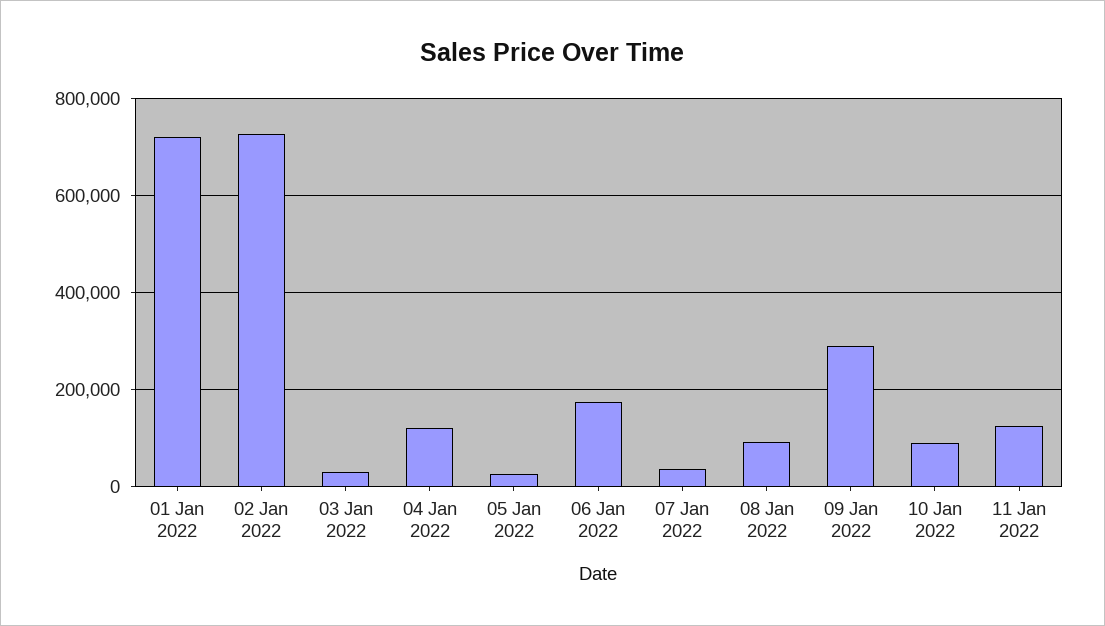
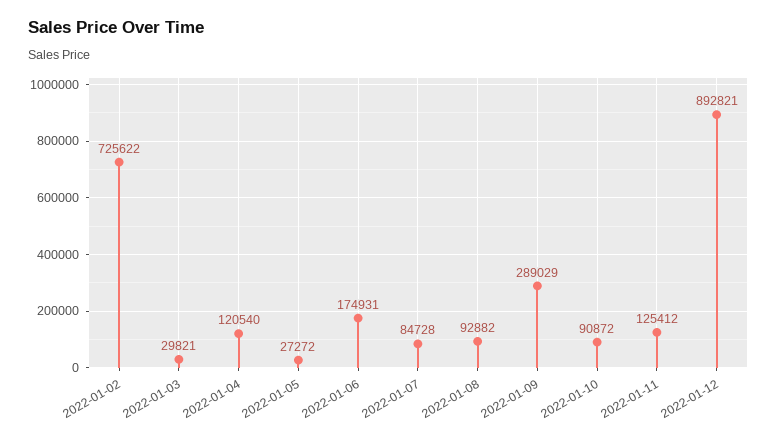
01 Jan 2022: 720000 -> none
07 Jan 2022: 40000 -> 84728
2022-01-12: none -> 892821

